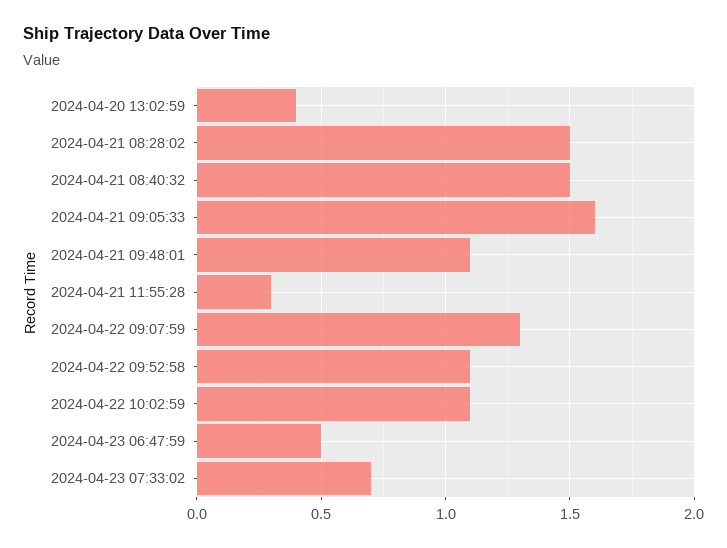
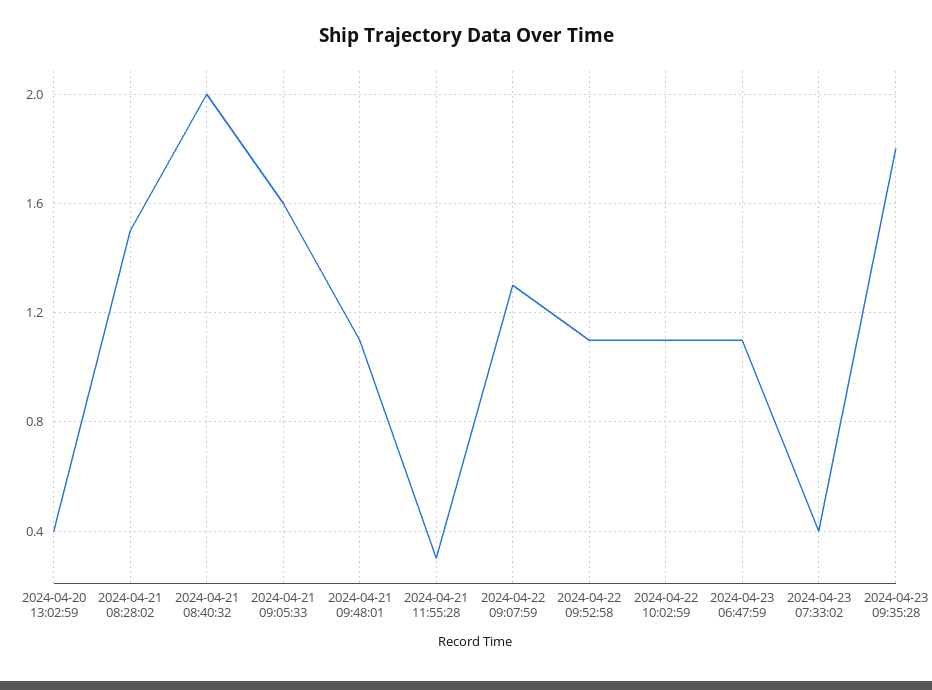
2024-04-21 08:40:32: 1.5 -> 2
2024-04-23 06:47:59: 0.5 -> 1.1
2024-04-23 07:33:02: 0.7 -> 0.4
2024-04-23 09:35:28: none -> 1.8

